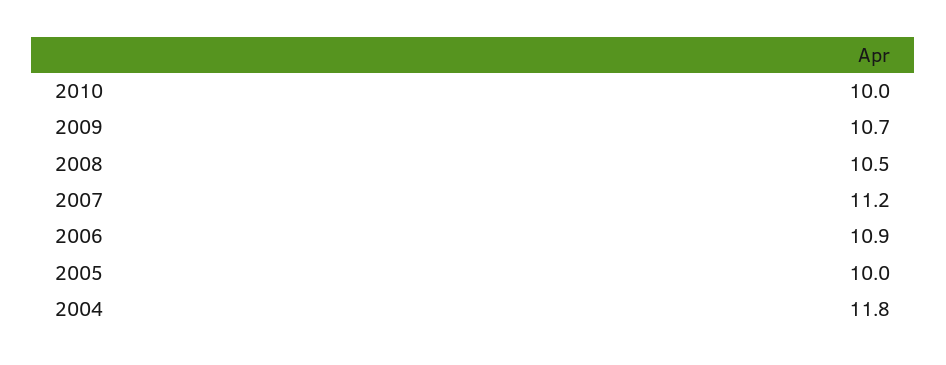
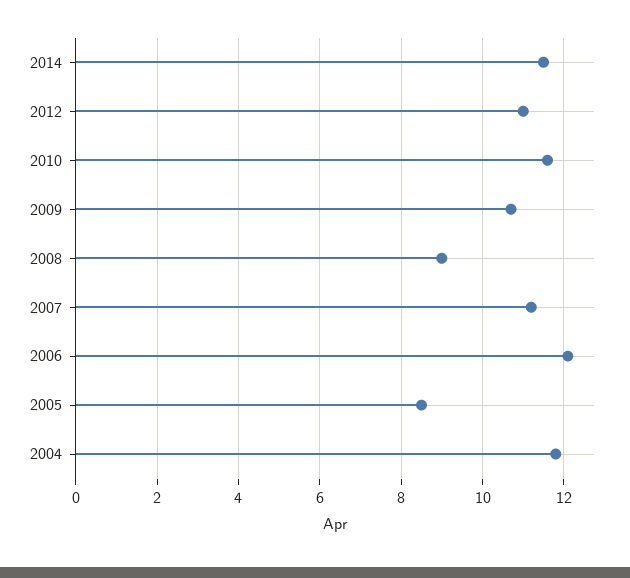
2010: 10 -> 11.5
2008: 10.5 -> 9
2006: 10.9 -> 12
2005: 10 -> 8.5
2014: none -> 11.5
2012: none -> 11

